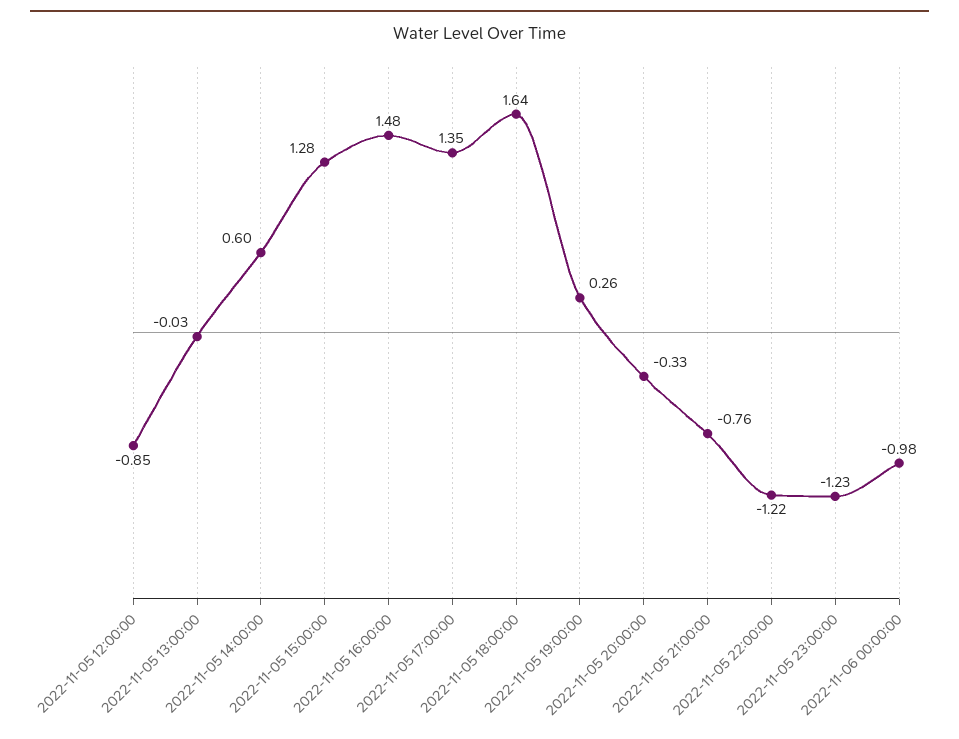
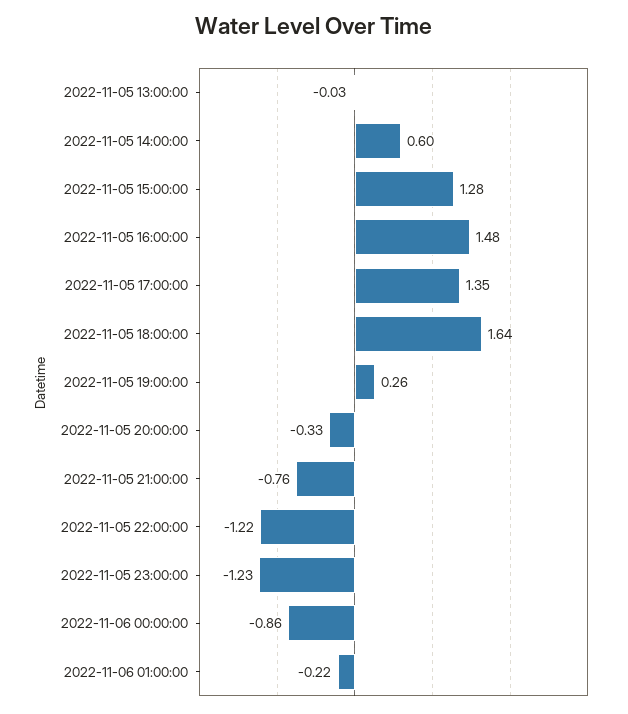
2022-11-05 12:00:00: -0.85 -> none
2022-11-06 00:00:00: -0.98 -> -0.86
2022-11-06 01:00:00: none -> -0.22

